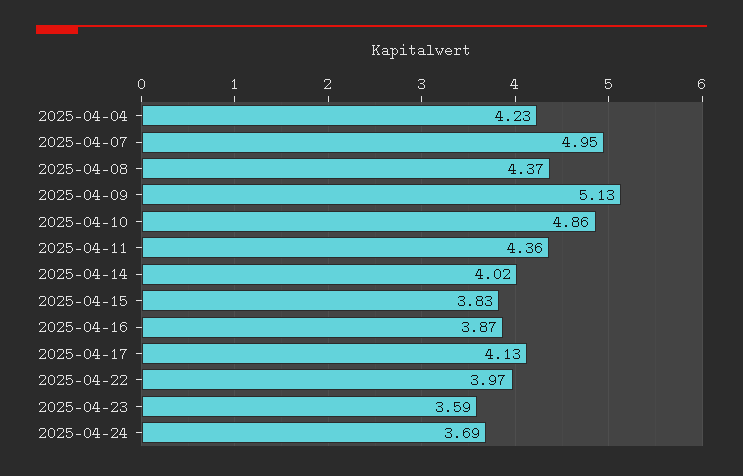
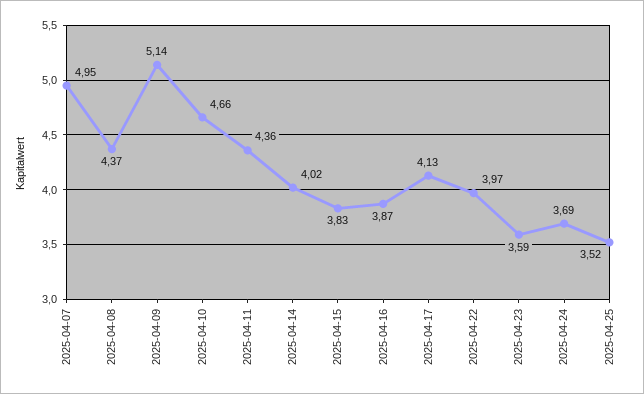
2025-04-04: 4.23 -> none
2025-04-09: 5.13 -> 5.14
2025-04-10: 4.86 -> 4.66
2025-04-25: none -> 3.52

